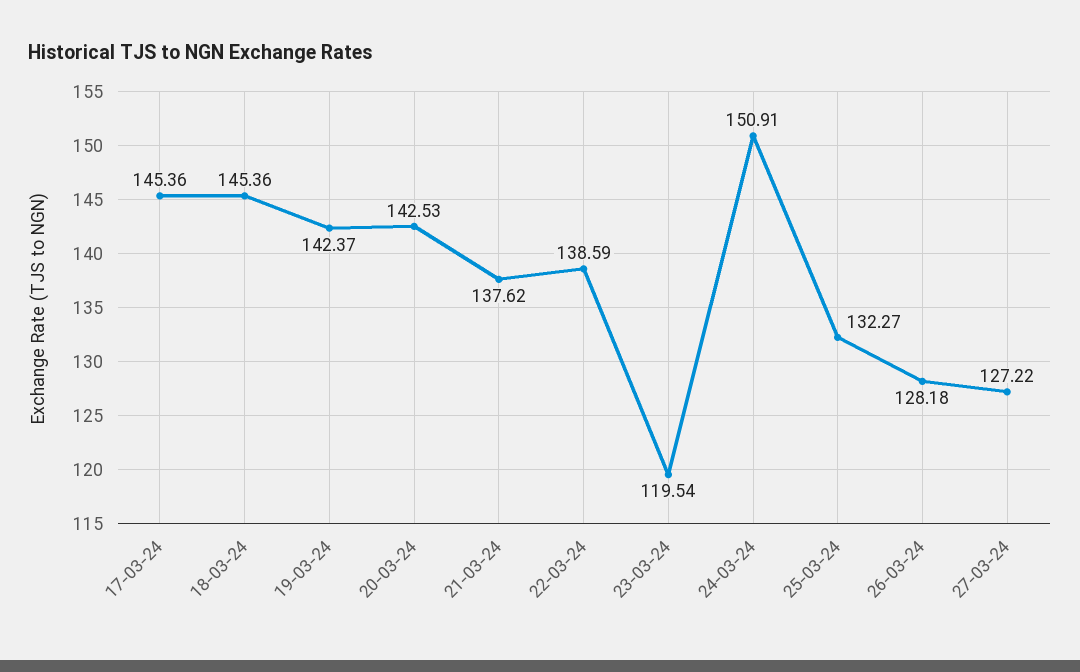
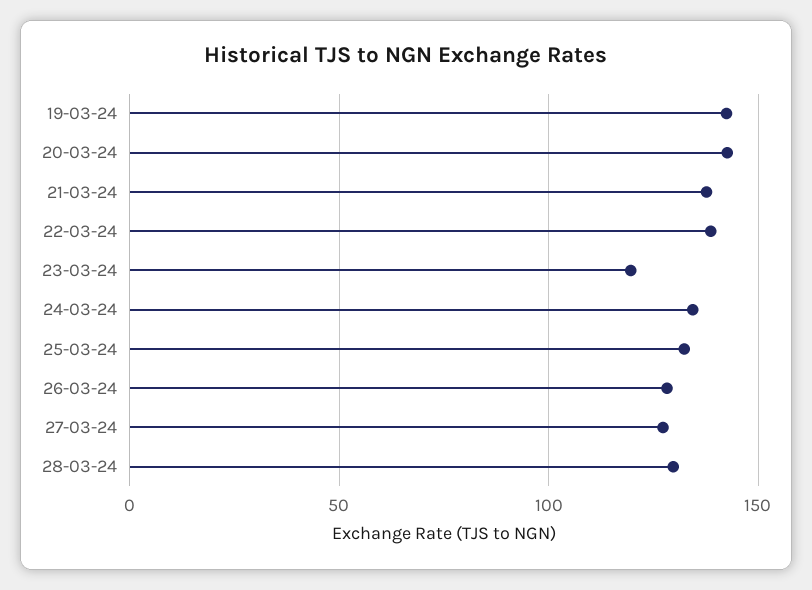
17-03-24: 145.36 -> none
18-03-24: 145.36 -> none
24-03-24: 150.91 -> 135
28-03-24: none -> 130

